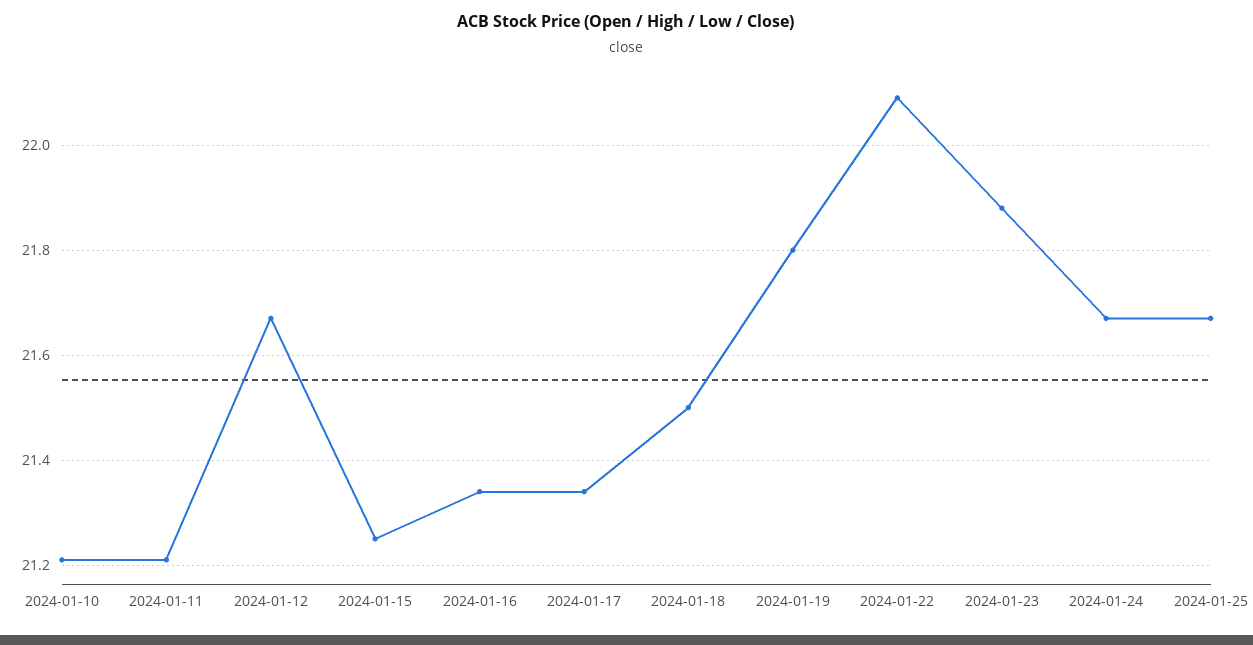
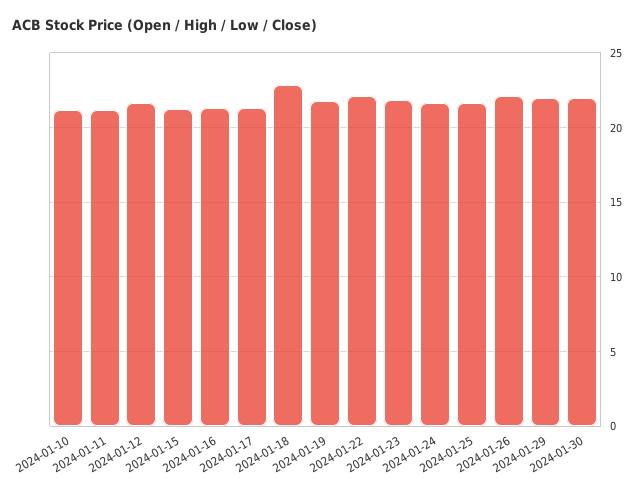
2024-01-18: 21.5 -> 23
2024-01-26: none -> 22
2024-01-29: none -> 22
2024-01-30: none -> 22

